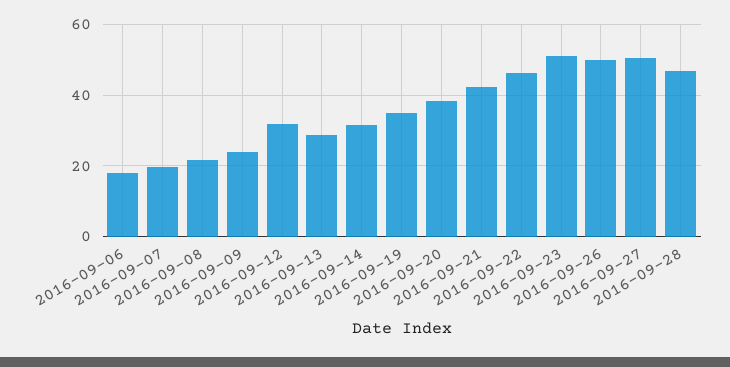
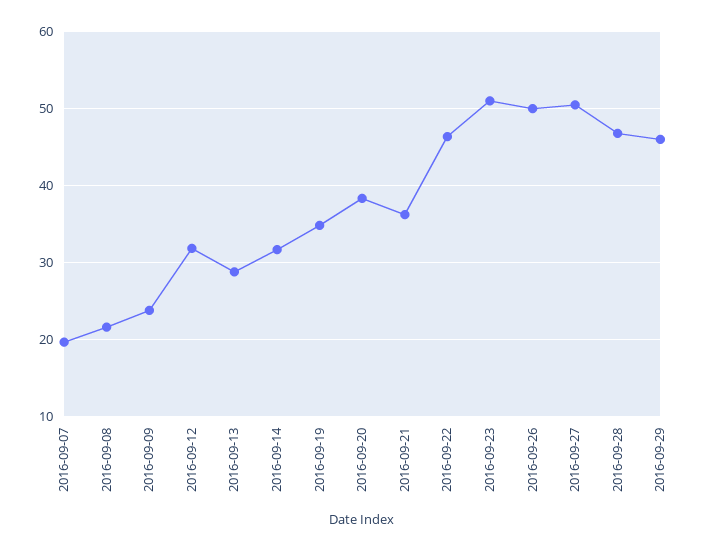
2016-09-06: 18 -> none
2016-09-21: 42 -> 36
2016-09-29: none -> 46

